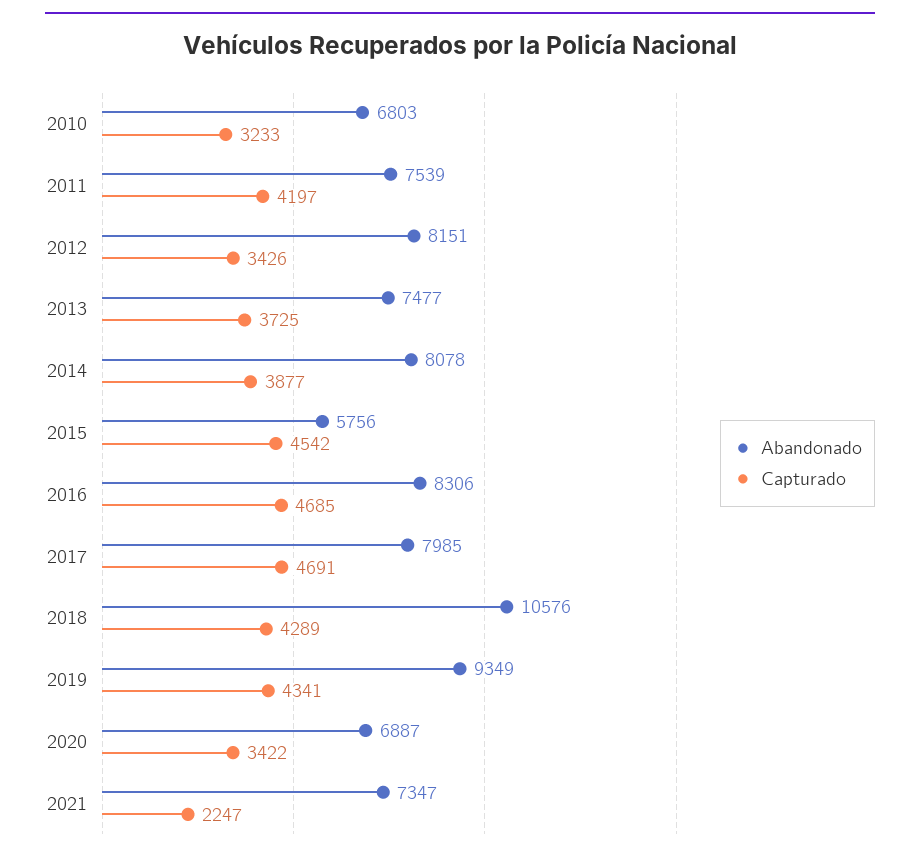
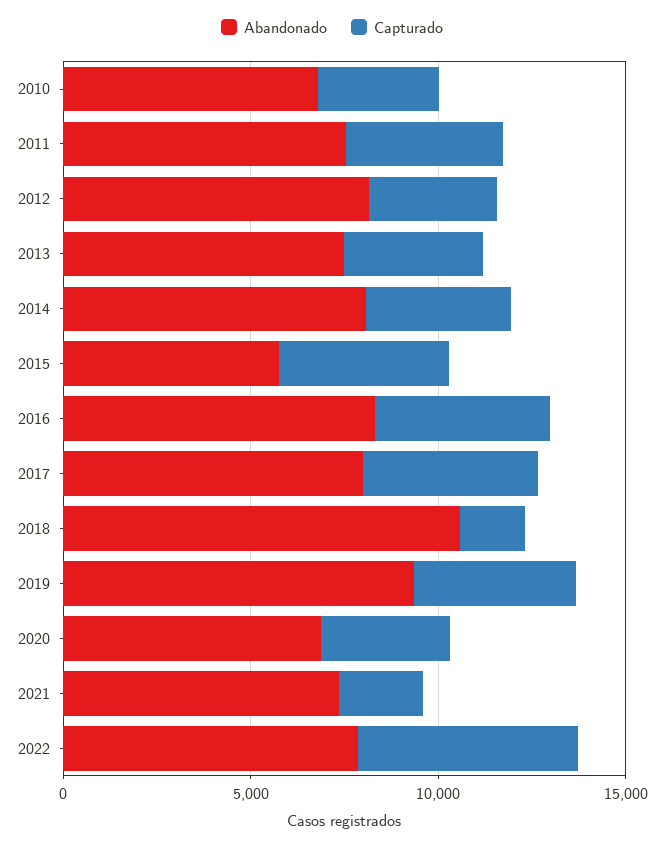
Capturado, 2018: 4289 -> 2000
Abandonado, 2022: none -> 8000
Capturado, 2022: none -> 6000

